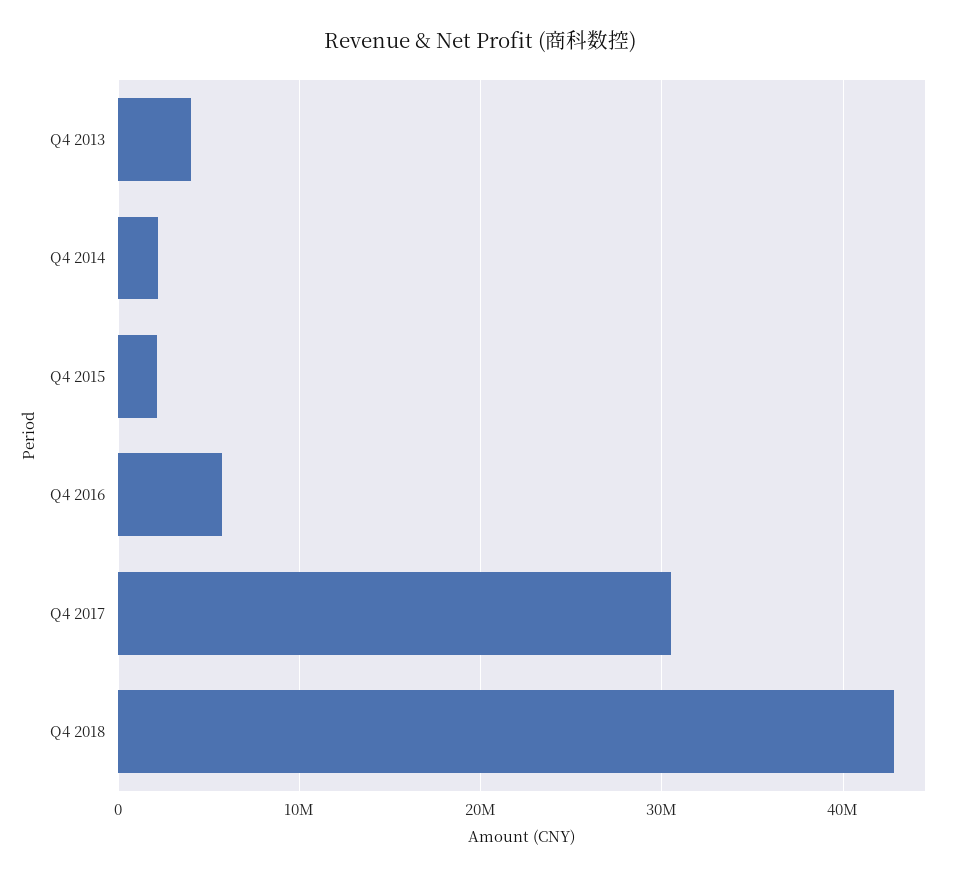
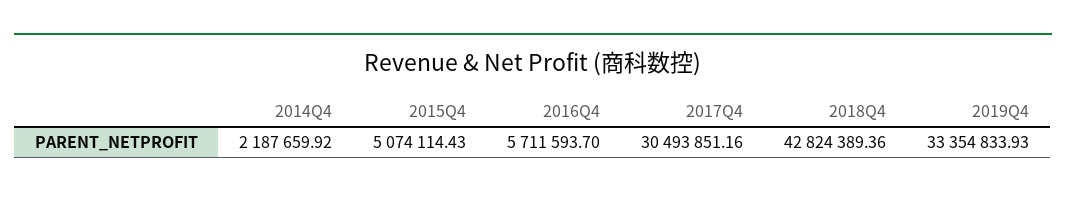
Q4 2013: 4000000 -> none
Q4 2015: 2000000 -> 5074114.43
2019Q4: none -> 33354833.93

